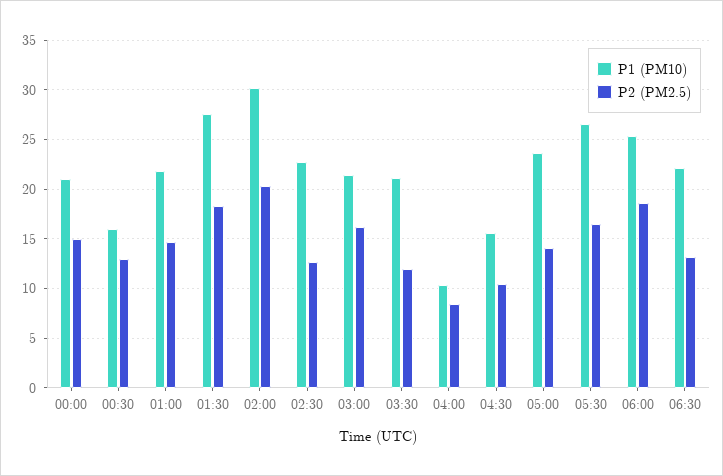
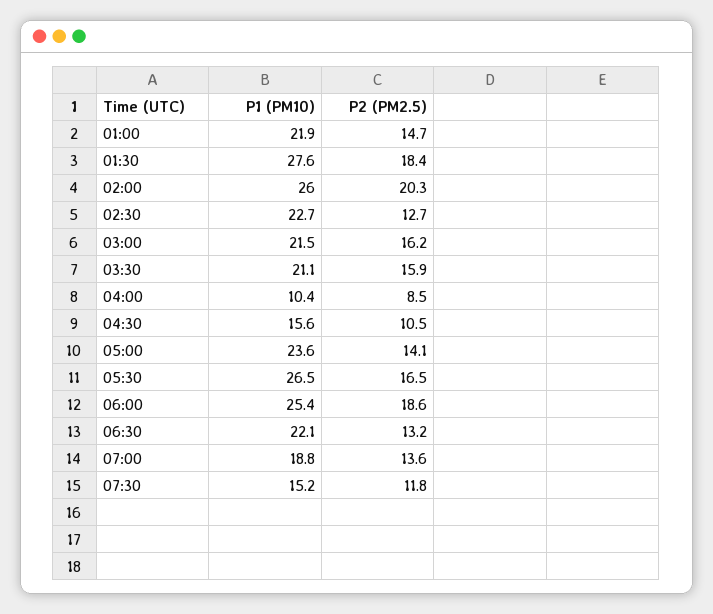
P1 (PM10), 00:00: 21 -> none
P2 (PM2.5), 00:00: 15 -> none
P1 (PM10), 00:30: 16 -> none
P2 (PM2.5), 00:30: 13 -> none
P1 (PM10), 02:00: 30 -> 26
P2 (PM2.5), 03:30: 12 -> 15.9
P1 (PM10), 07:00: none -> 18.8
P2 (PM2.5), 07:00: none -> 13.6
P1 (PM10), 07:30: none -> 15.2
P2 (PM2.5), 07:30: none -> 11.8

